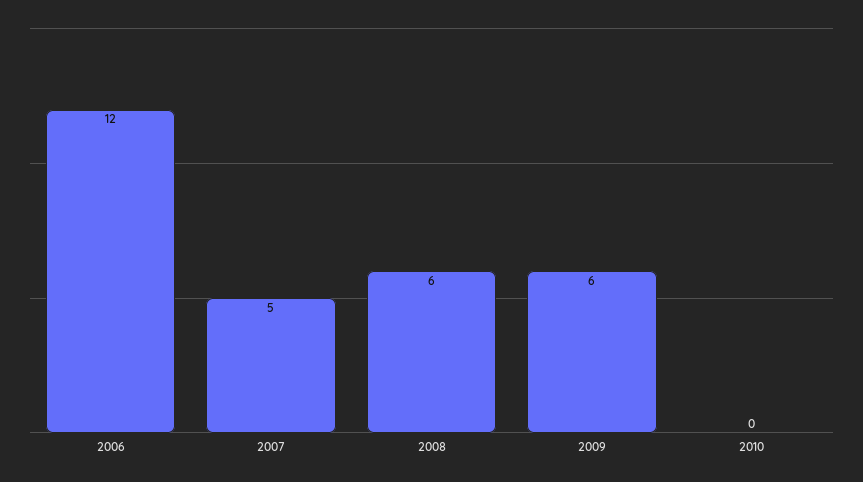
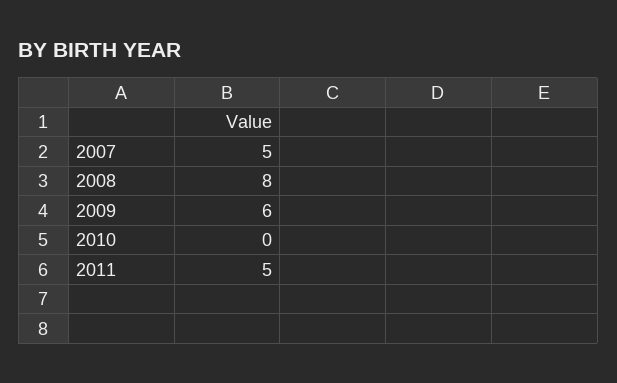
2006: 12 -> none
2008: 6 -> 8
2011: none -> 5

